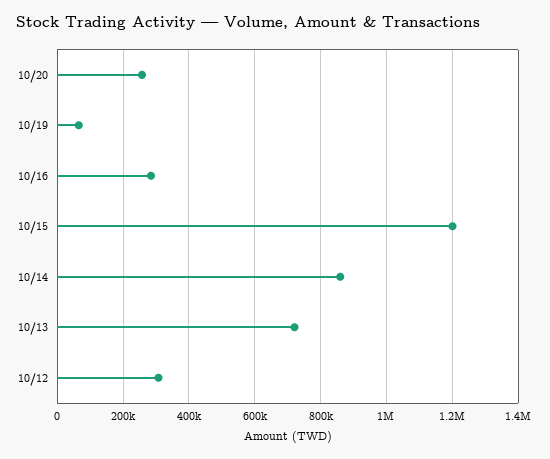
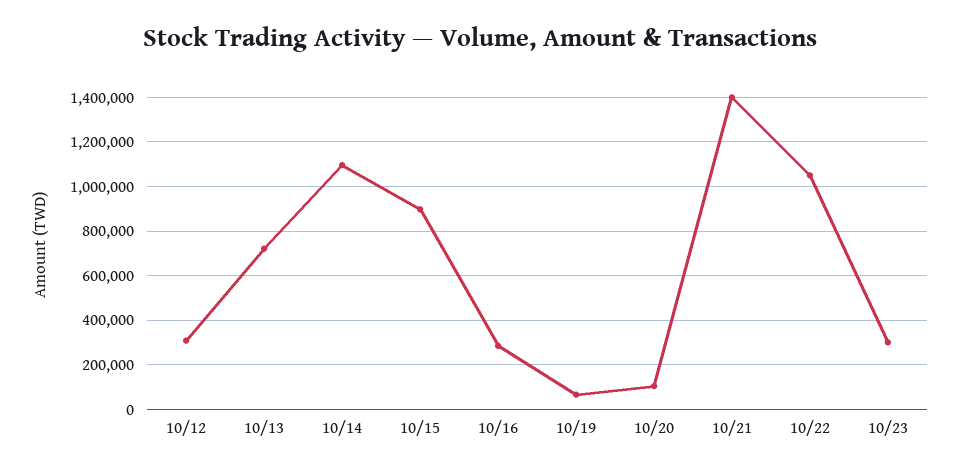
10/20: 260000 -> 100000
10/15: 1200000 -> 900000
10/14: 860000 -> 1100000
10/21: none -> 1400000
10/22: none -> 1050000
10/23: none -> 300000

